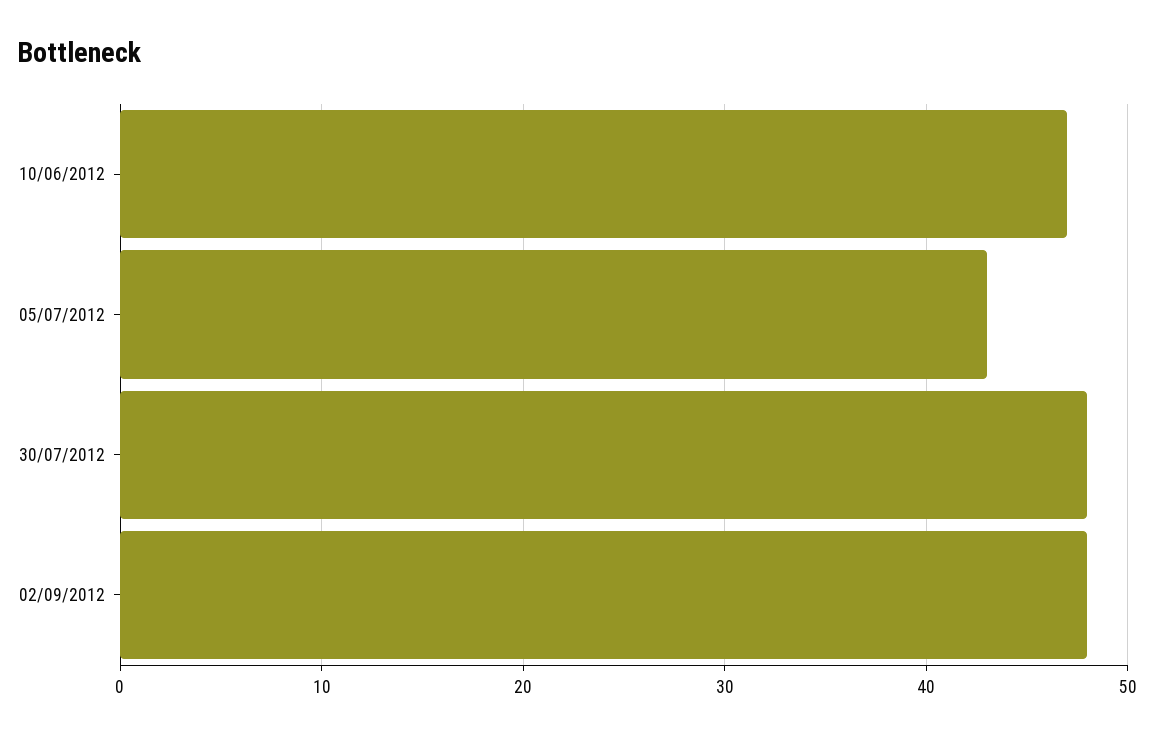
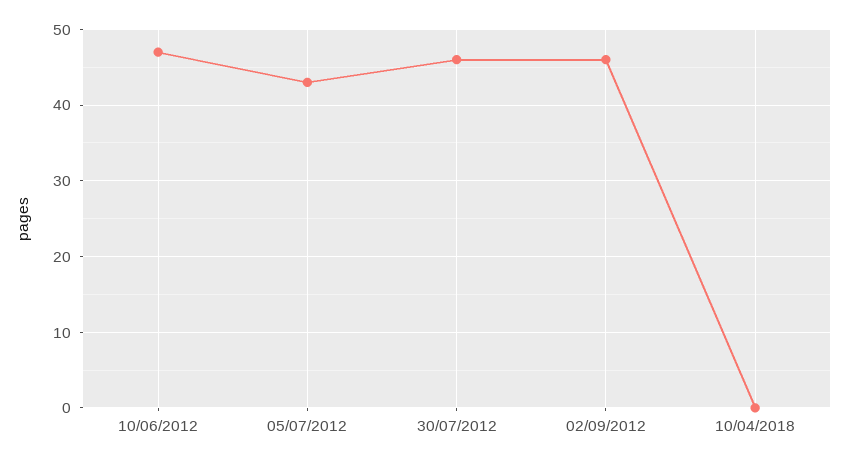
30/07/2012: 48 -> 46
02/09/2012: 48 -> 46
10/04/2018: none -> 0

